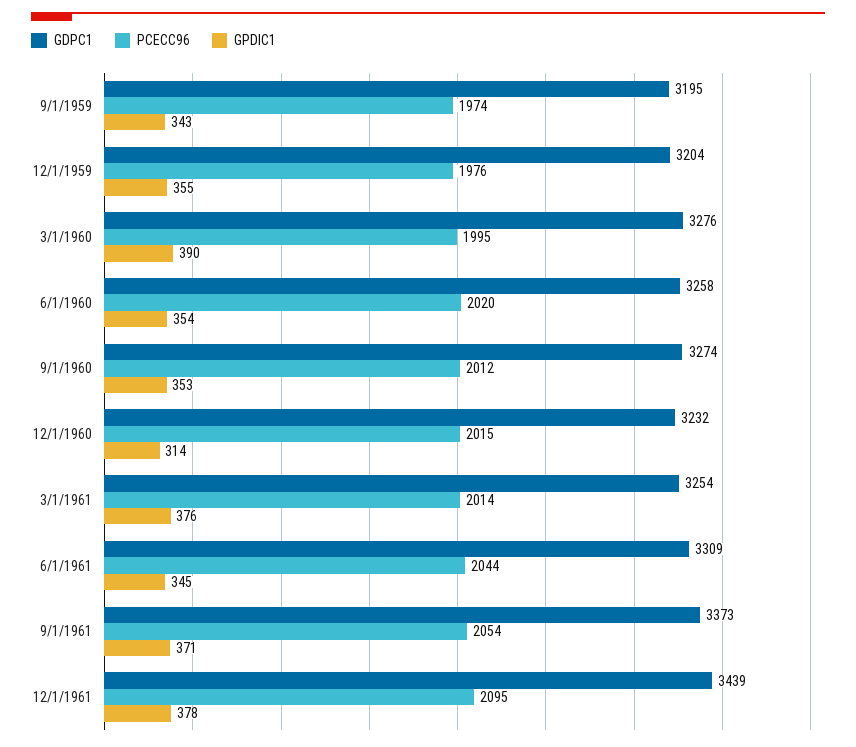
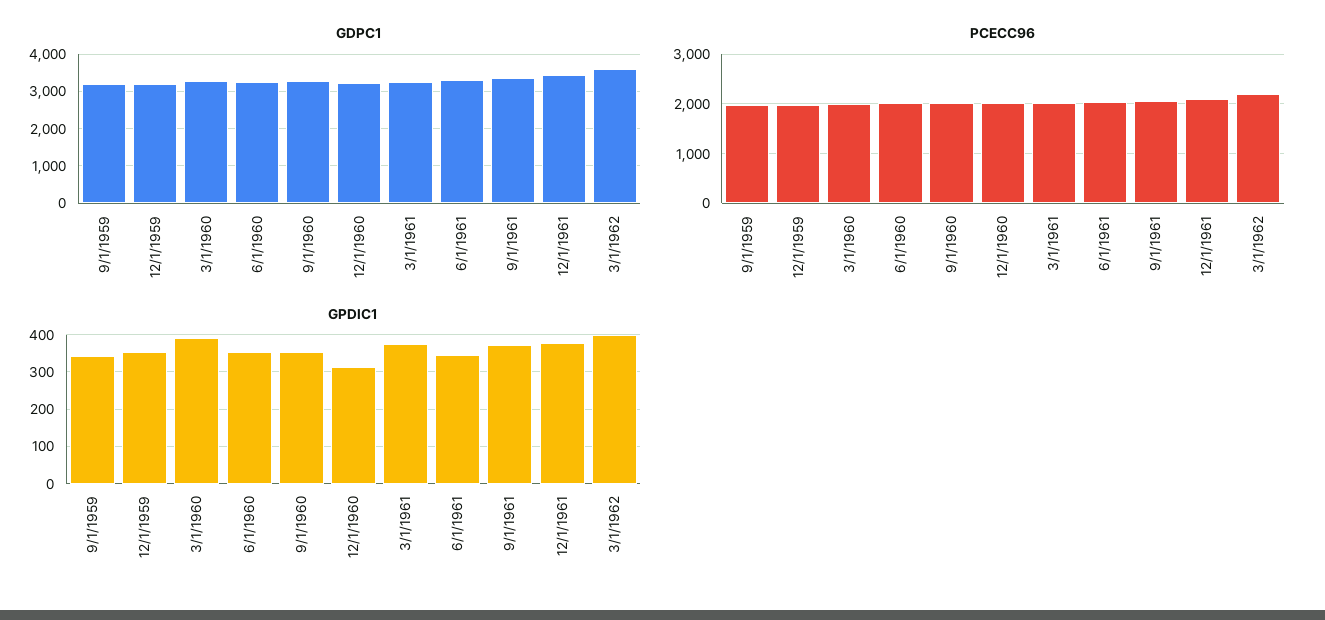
GDPC1, 3/1/1962: none -> 3600
PCECC96, 3/1/1962: none -> 2200
GPDIC1, 3/1/1962: none -> 400

